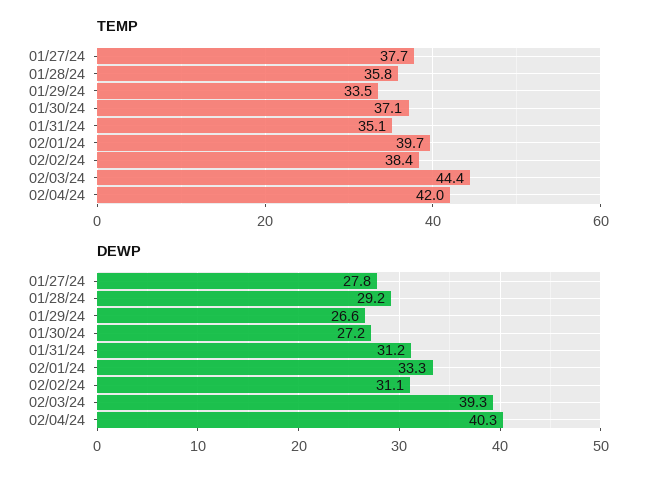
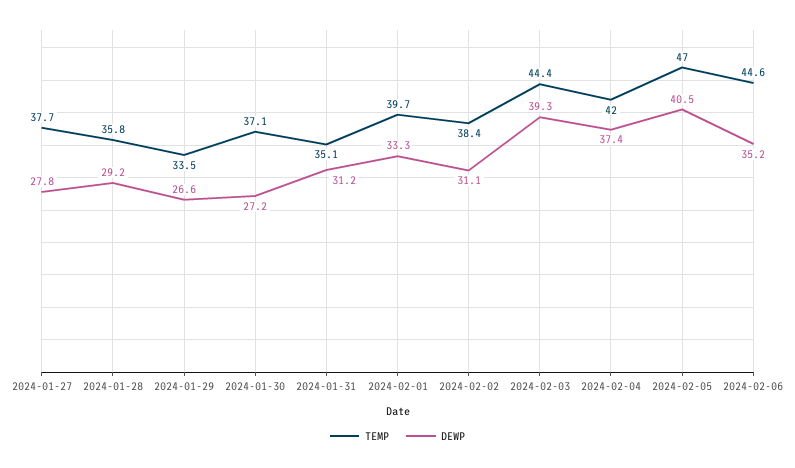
DEWP, 02/04/24: 40.3 -> 37.4
TEMP, 2024-02-05: none -> 47
DEWP, 2024-02-05: none -> 40.5
TEMP, 2024-02-06: none -> 44.6
DEWP, 2024-02-06: none -> 35.2

